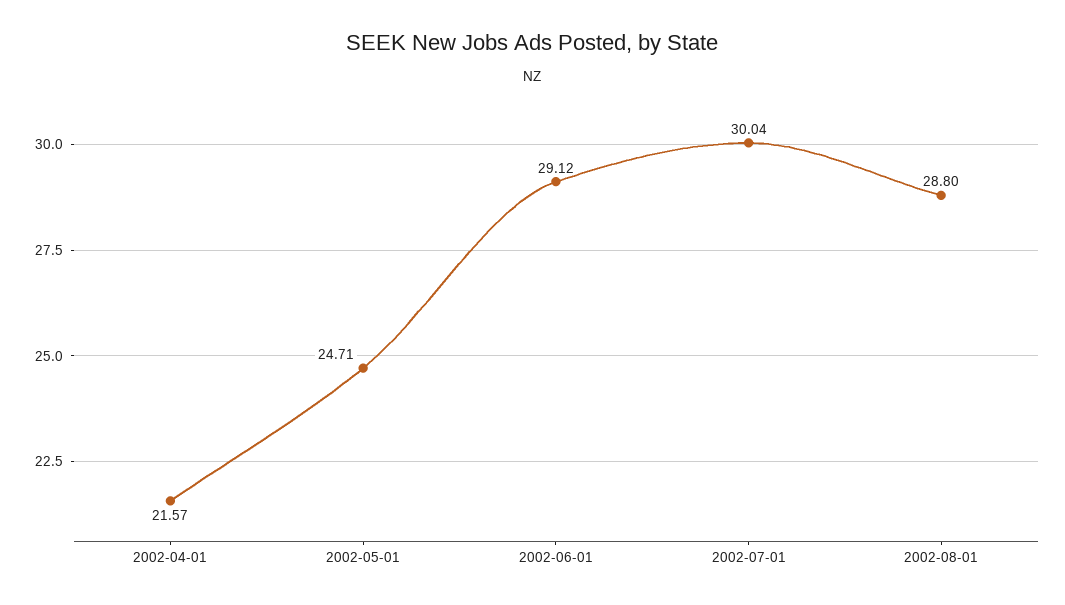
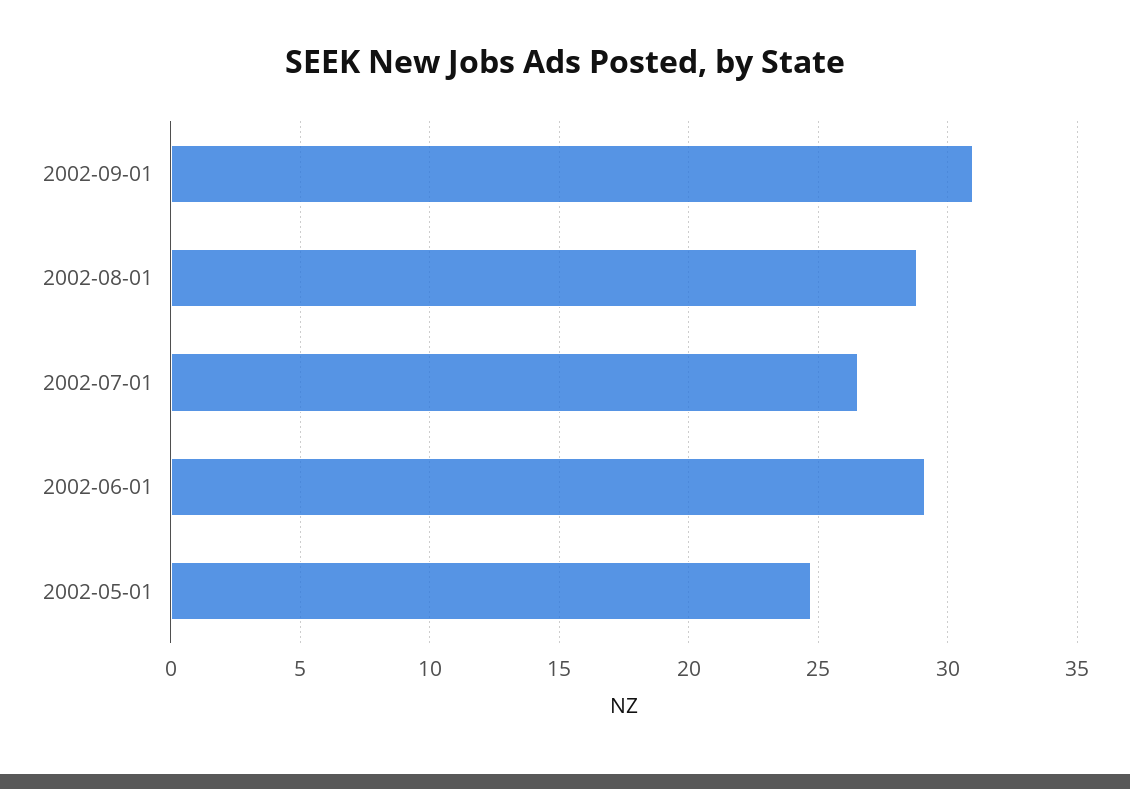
2002-04-01: 21.57 -> none
2002-07-01: 30.04 -> 26.5
2002-09-01: none -> 31

